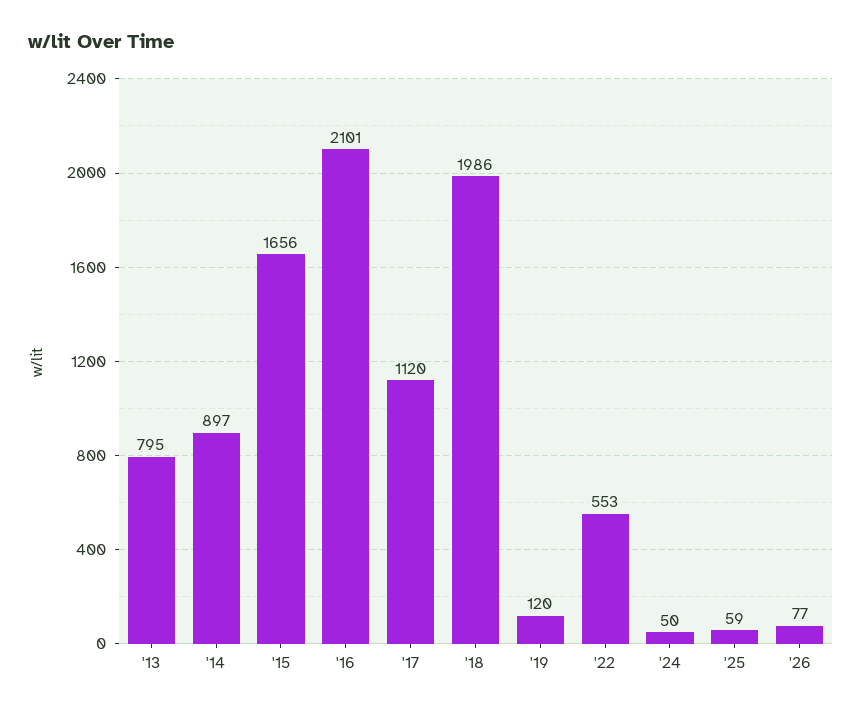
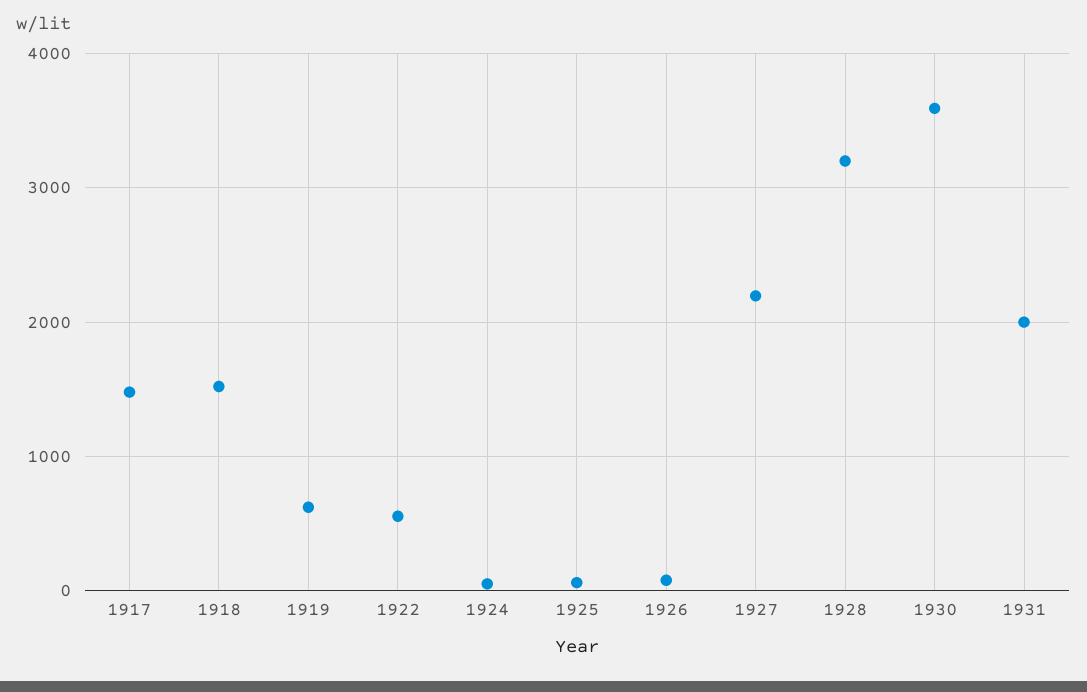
'13: 795 -> none
'14: 897 -> none
'15: 1656 -> none
'16: 2101 -> none
'17: 1120 -> 1500
'18: 1986 -> 1500
'19: 120 -> 600
1927: none -> 2200
1928: none -> 3200
1930: none -> 3600
1931: none -> 2000

